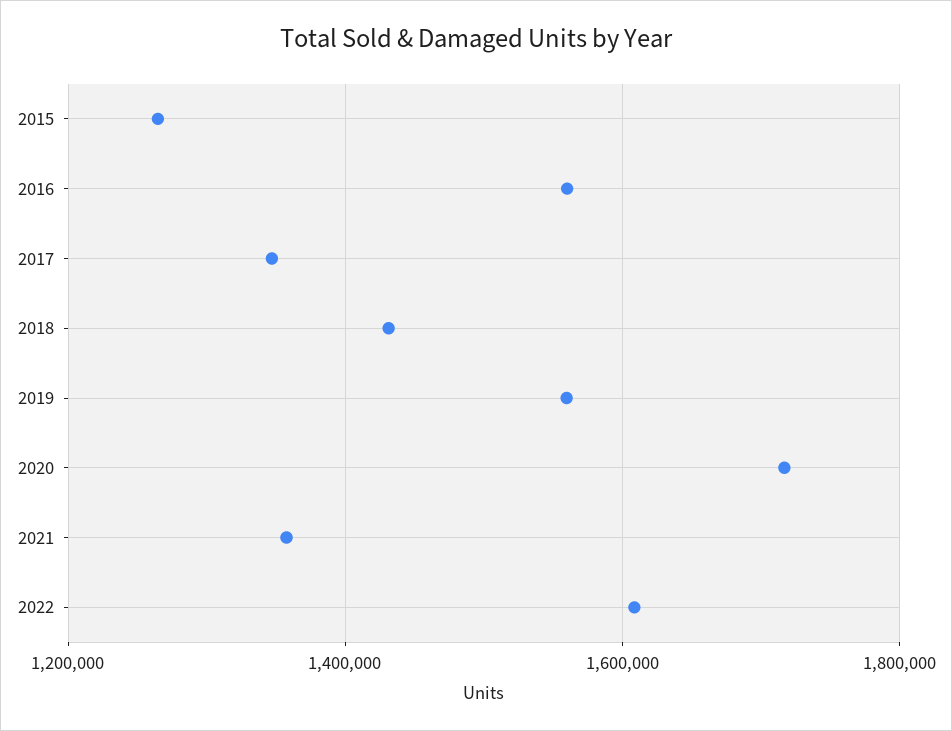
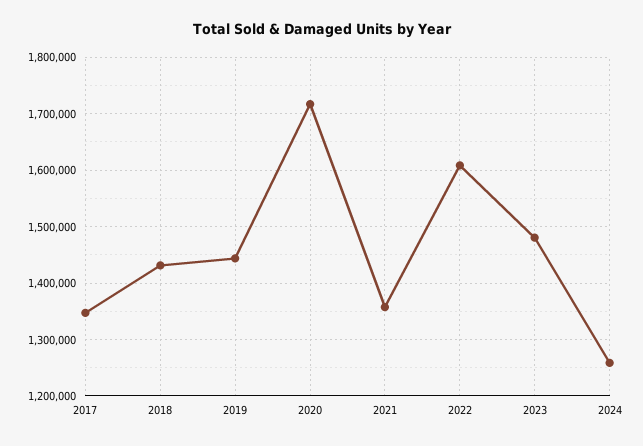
2015: 1260000 -> none
2016: 1560000 -> none
2019: 1560000 -> 1440000
2023: none -> 1480000
2024: none -> 1260000

